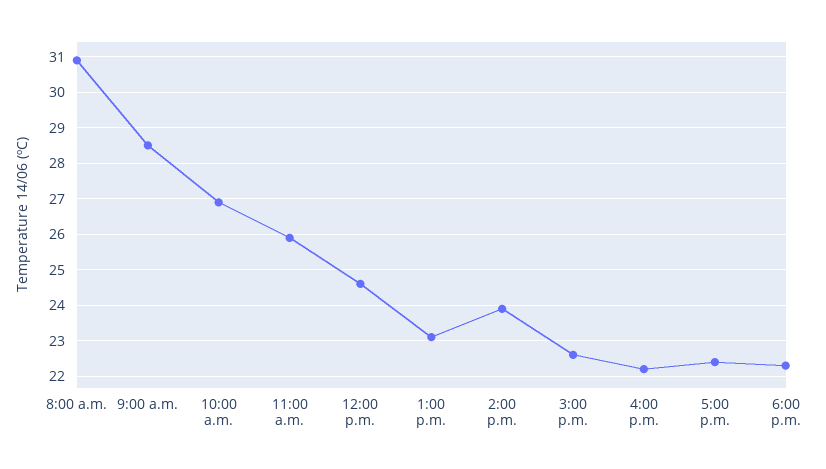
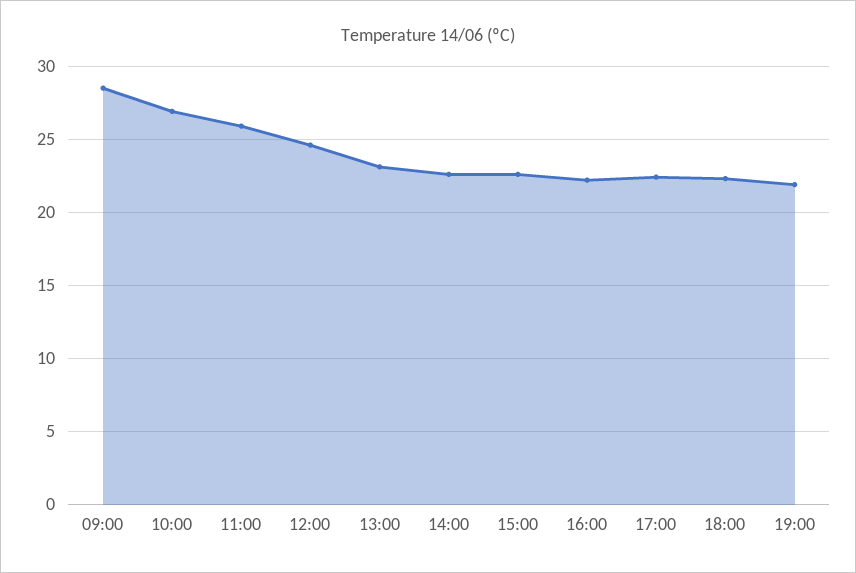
8:00 a.m.: 31 -> none
2:00 p.m.: 24 -> 22.5
19:00: none -> 22

